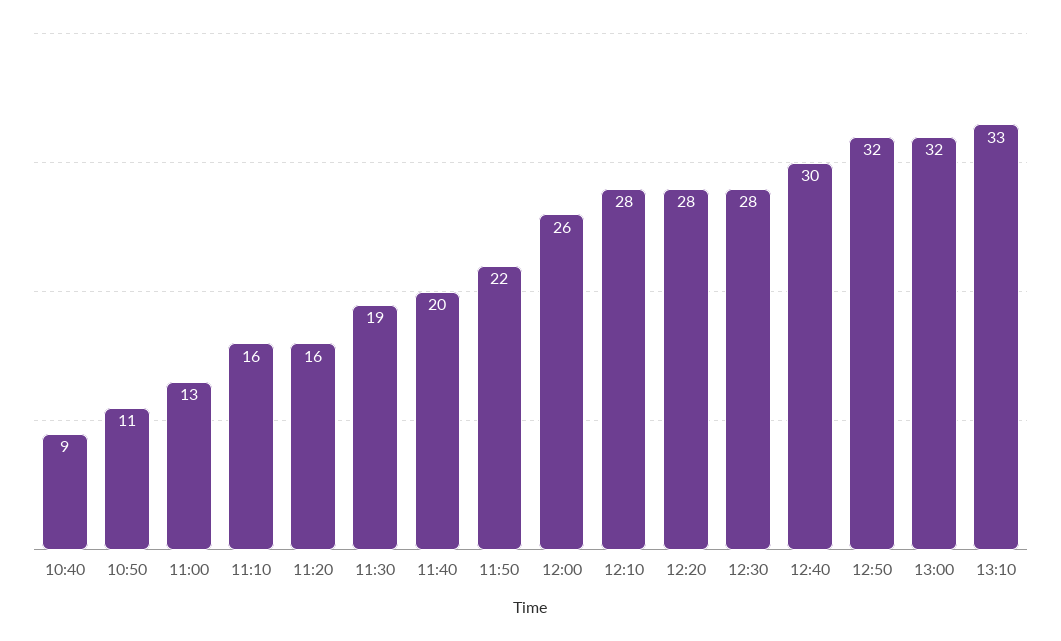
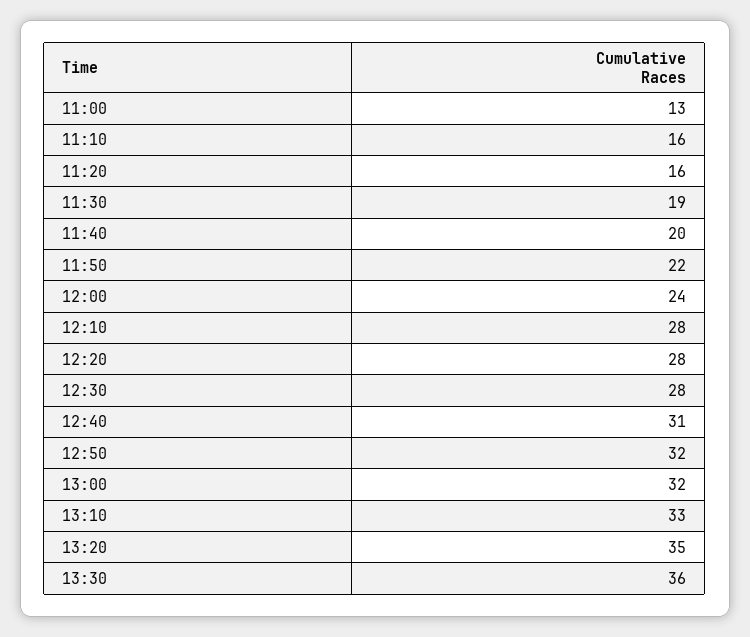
10:40: 9 -> none
10:50: 11 -> none
12:00: 26 -> 24
12:40: 30 -> 31
13:20: none -> 35
13:30: none -> 36

